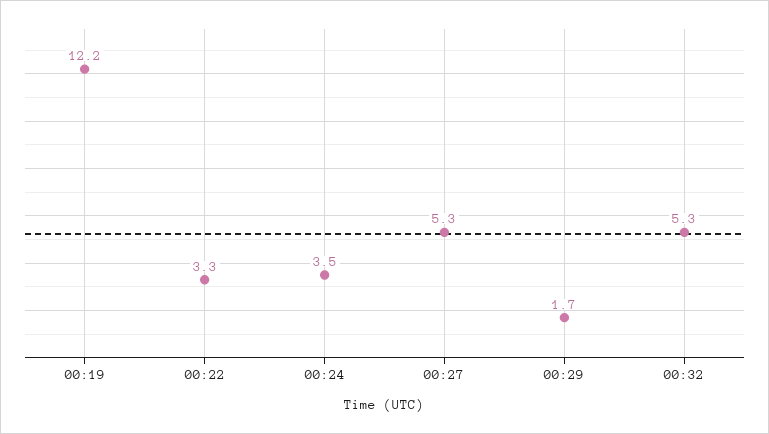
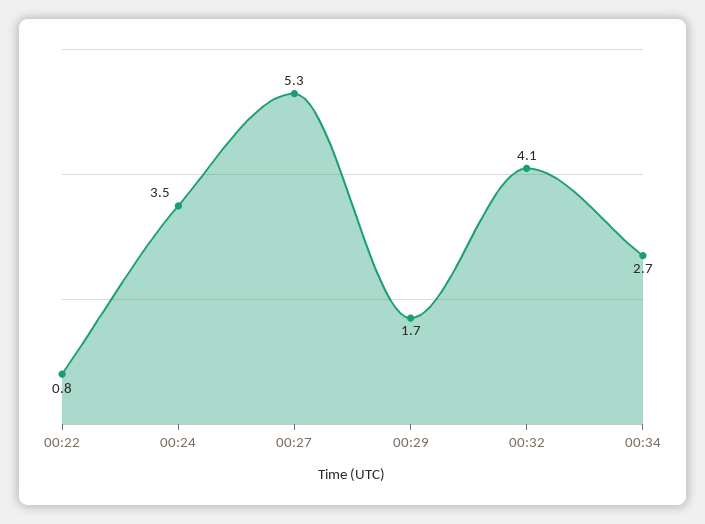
00:19: 12.2 -> none
00:22: 3.3 -> 0.8
00:32: 5.3 -> 4.1
00:34: none -> 2.7

